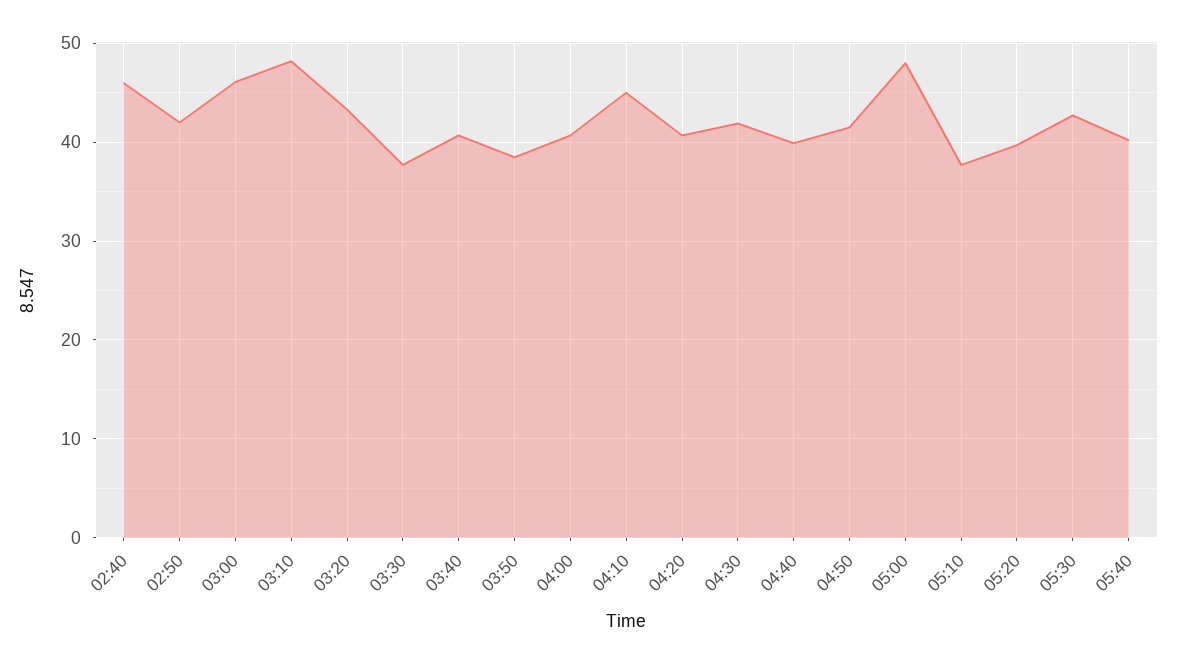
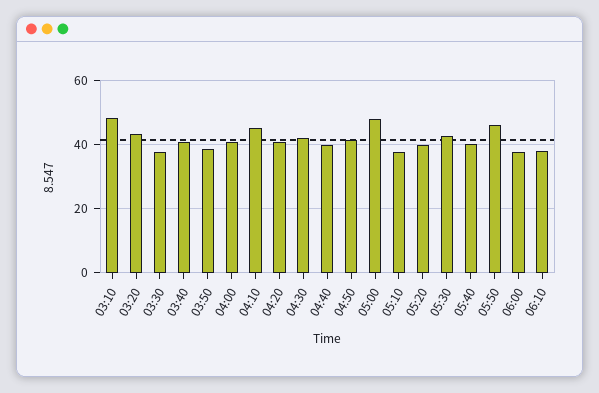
02:40: 46 -> none
02:50: 42 -> none
03:00: 46 -> none
05:50: none -> 46
06:00: none -> 38
06:10: none -> 38

